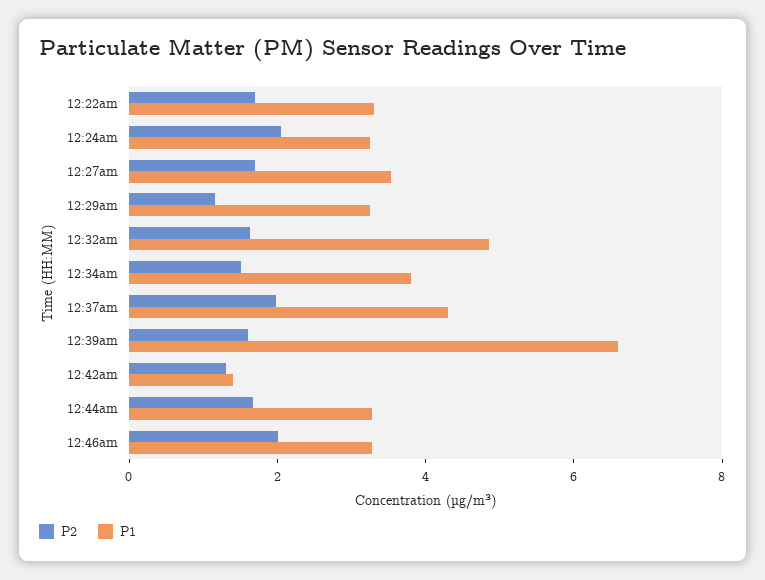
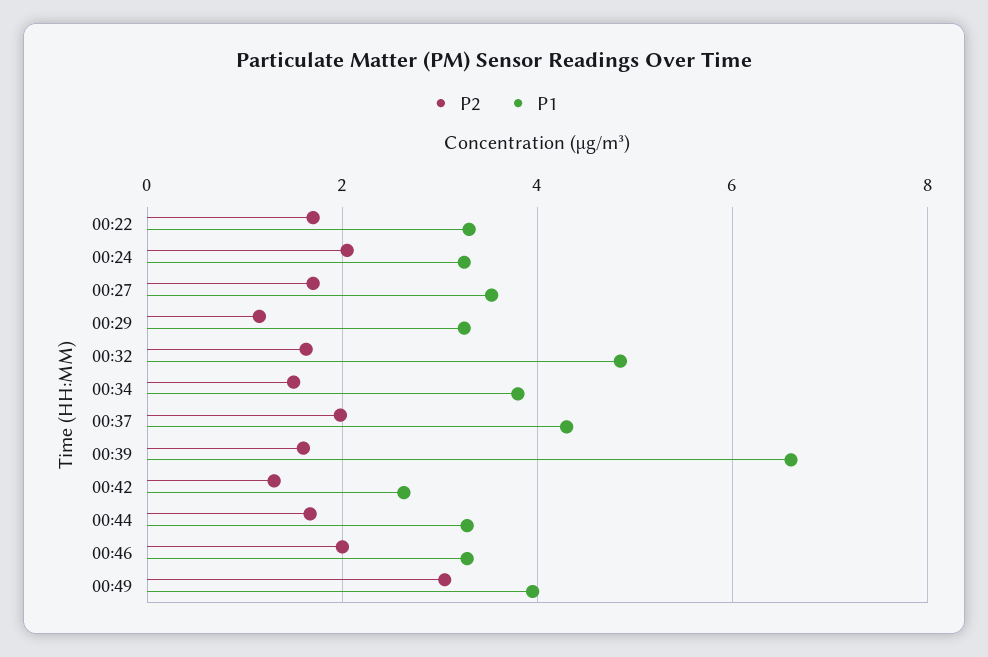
P1, 12:42am: 1.5 -> 2.6
P2, 00:49: none -> 3
P1, 00:49: none -> 4

